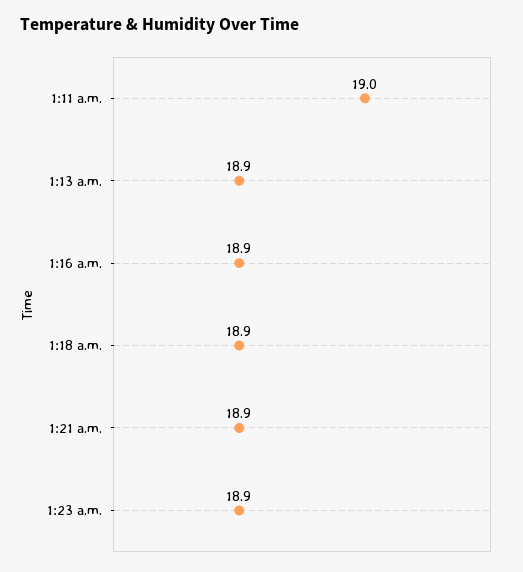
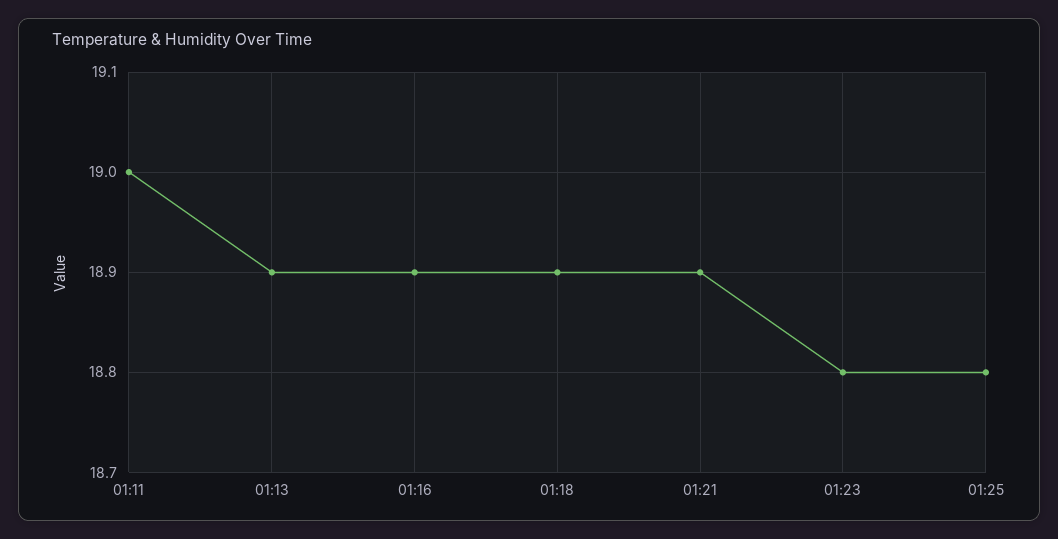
1:23 a.m.: 18.9 -> 18.8
01:25: none -> 18.8

